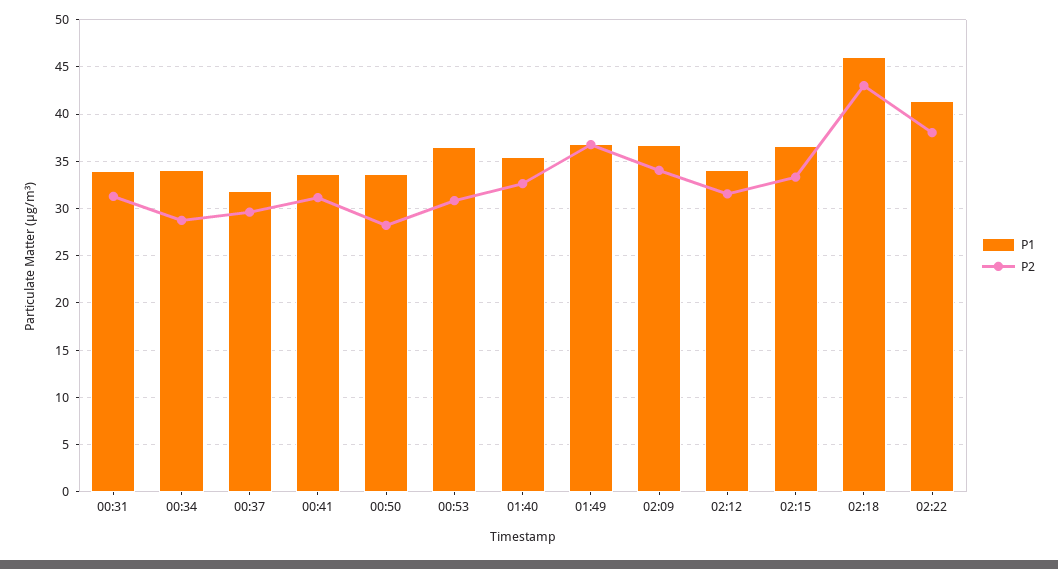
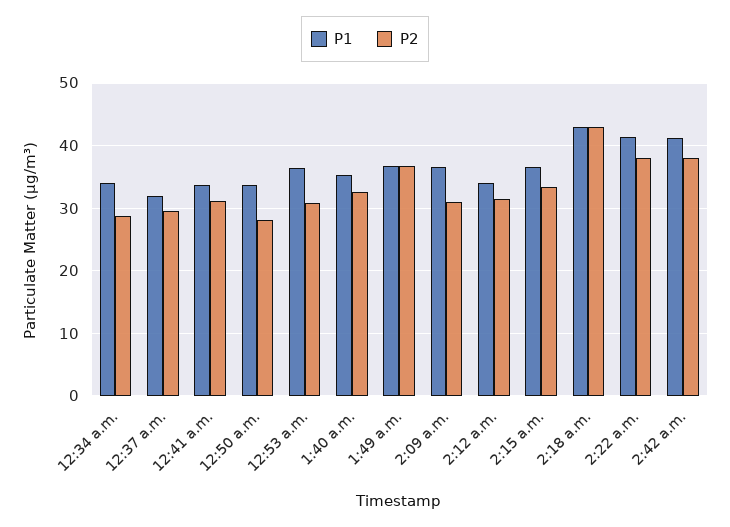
P1, 00:31: 34 -> none
P2, 00:31: 31 -> none
P2, 02:09: 34 -> 31
P1, 02:18: 46 -> 43
P1, 2:42 a.m.: none -> 41
P2, 2:42 a.m.: none -> 38

